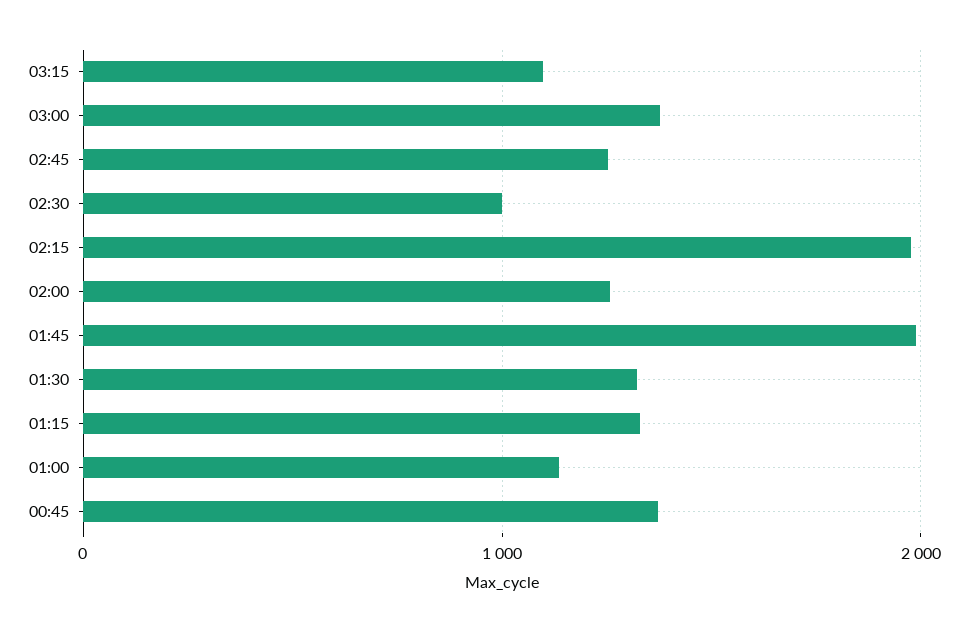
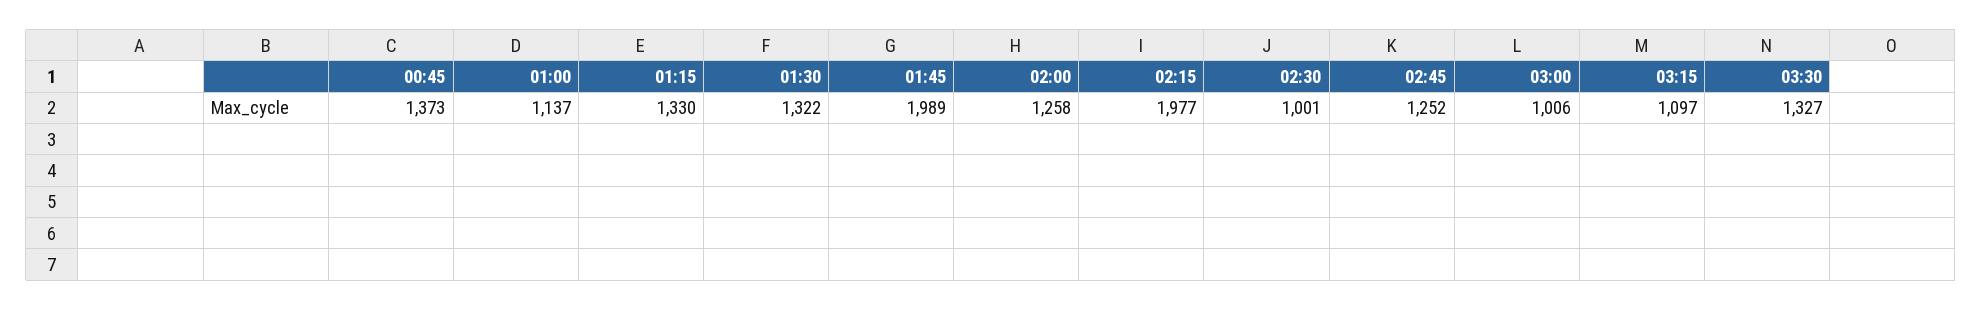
03:00: 1400 -> 1006
03:30: none -> 1327

